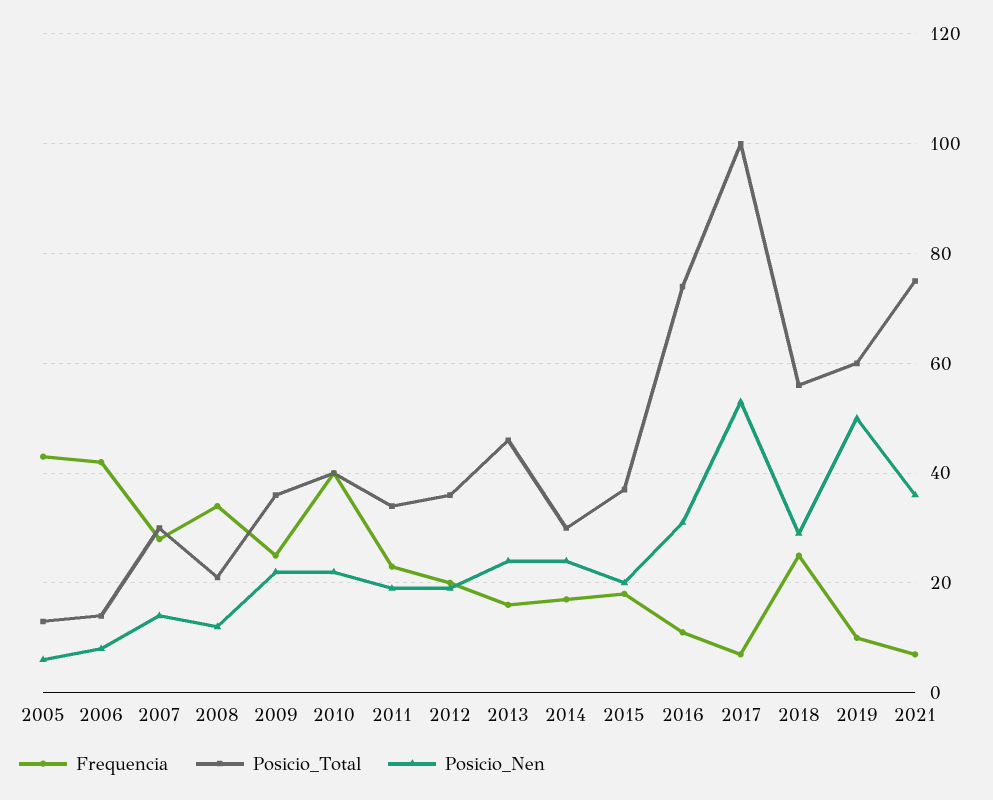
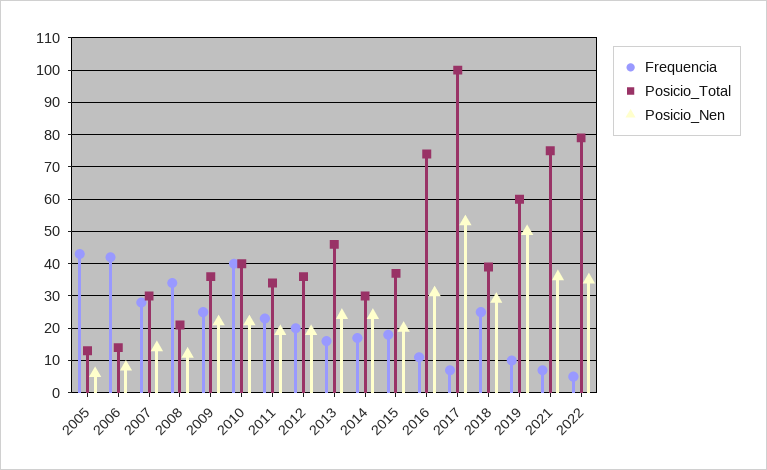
Posicio_Total, 2018: 55 -> 40
Frequencia, 2022: none -> 5
Posicio_Total, 2022: none -> 80
Posicio_Nen, 2022: none -> 35

